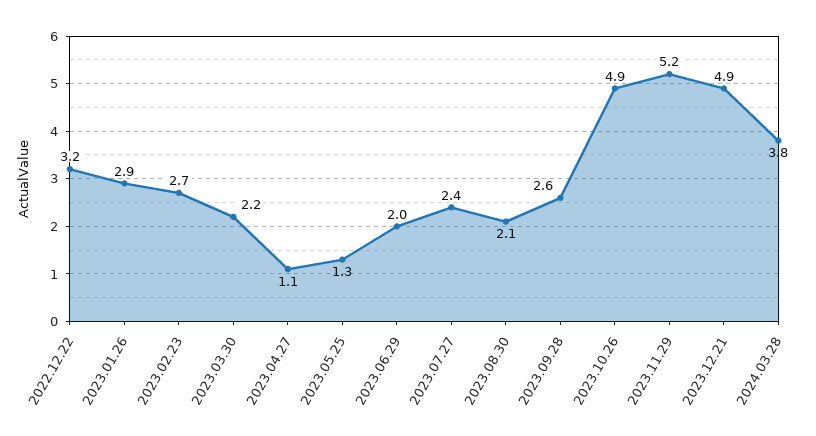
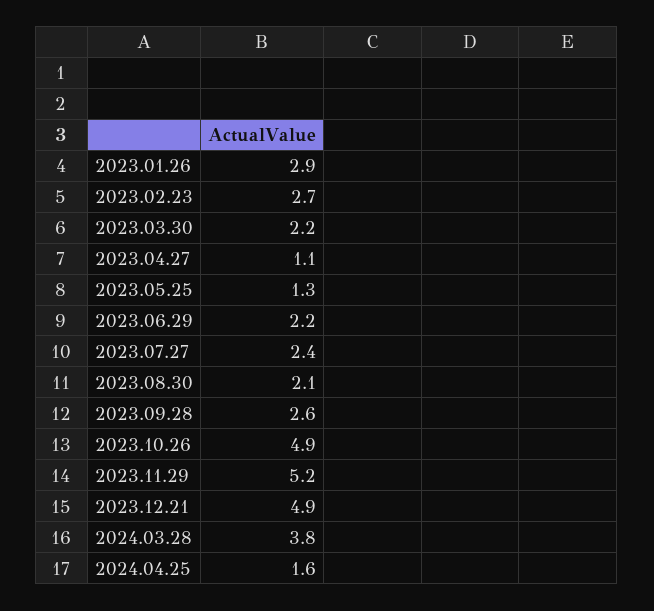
2022.12.22: 3.2 -> none
2023.06.29: 2 -> 2.2
2024.04.25: none -> 1.6

